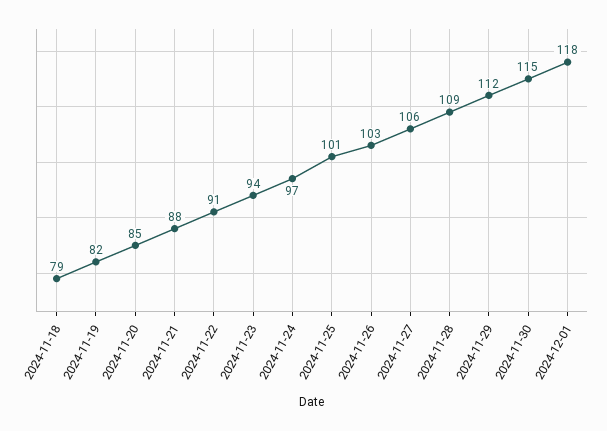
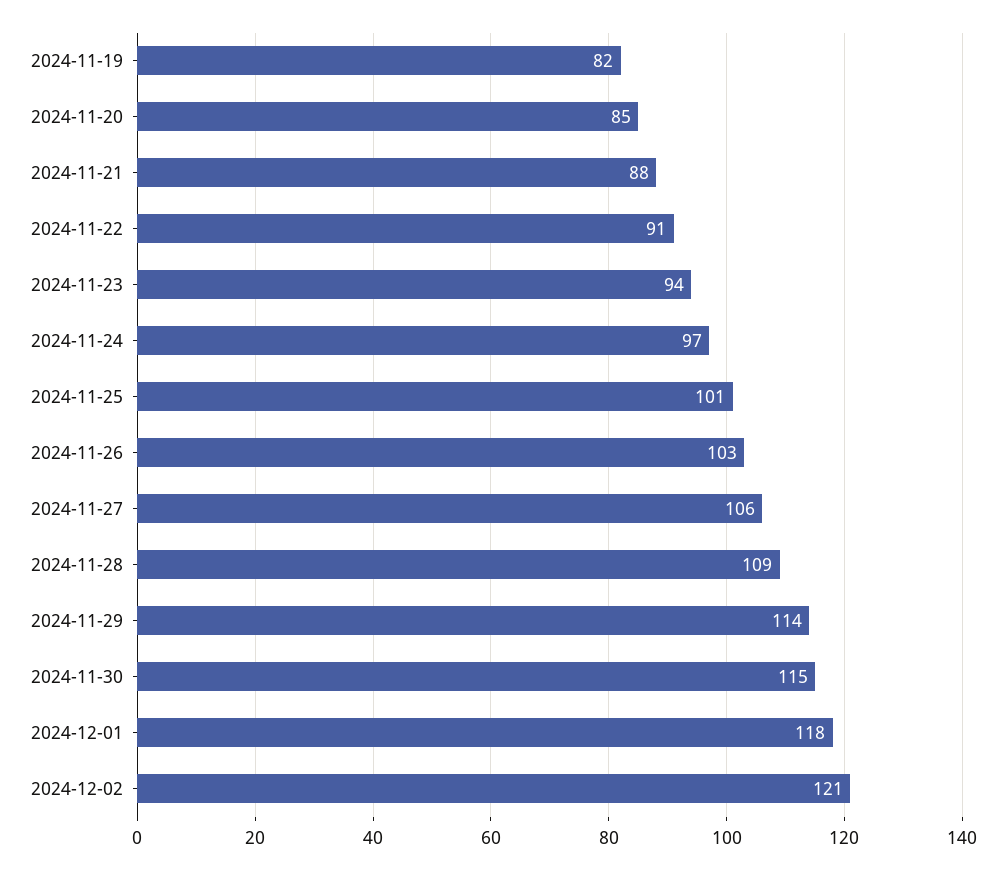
2024-11-18: 79 -> none
2024-11-29: 112 -> 114
2024-12-02: none -> 121

